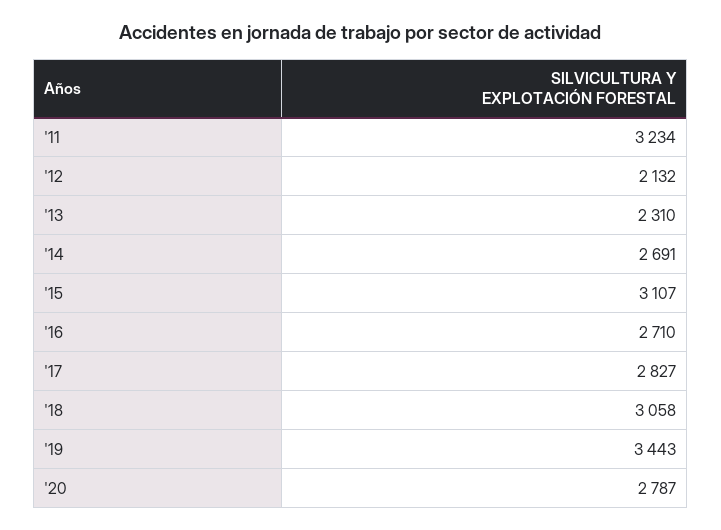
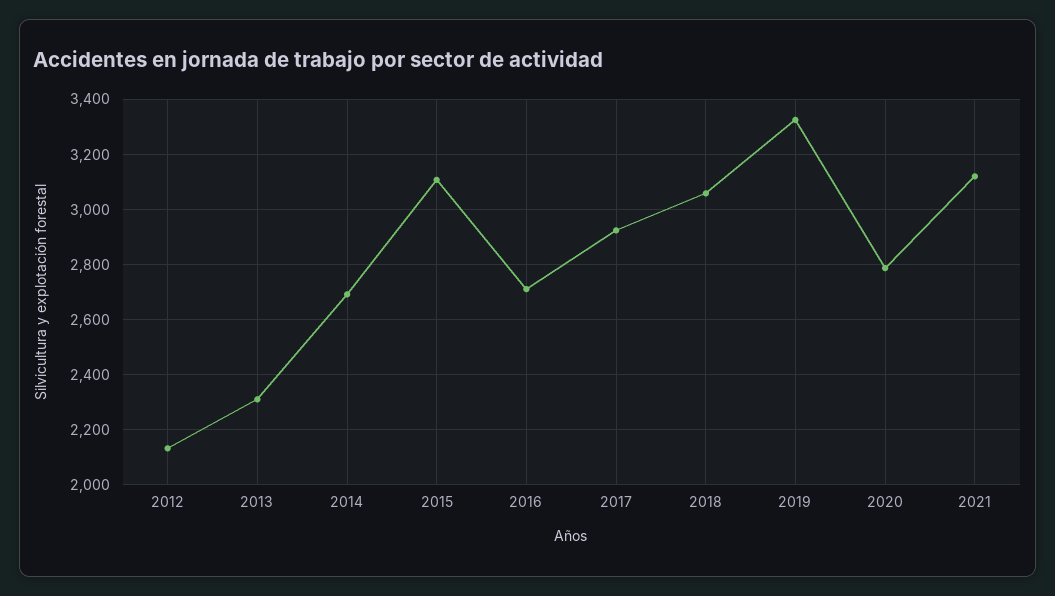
'11: 3234 -> none
'17: 2827 -> 2925
'19: 3443 -> 3325
2021: none -> 3125

